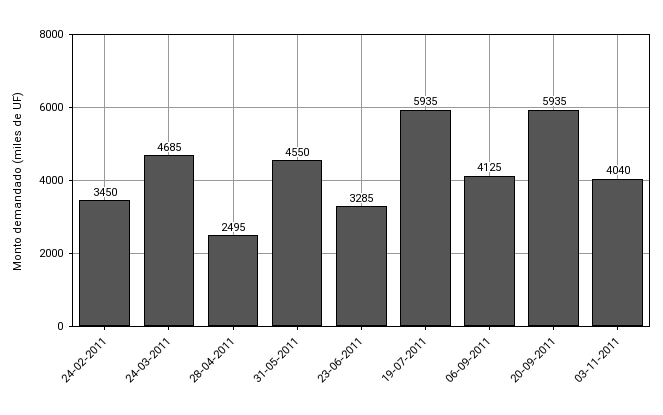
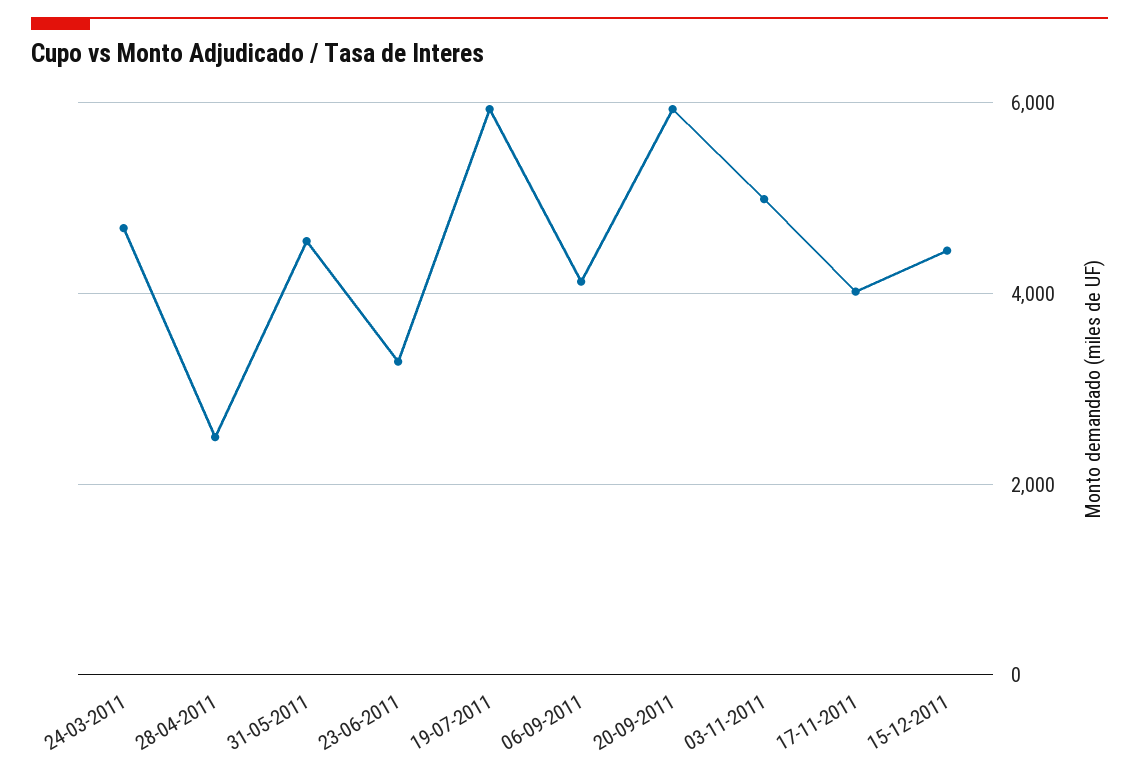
24-02-2011: 3450 -> none
03-11-2011: 4040 -> 5000
17-11-2011: none -> 4000
15-12-2011: none -> 4400

